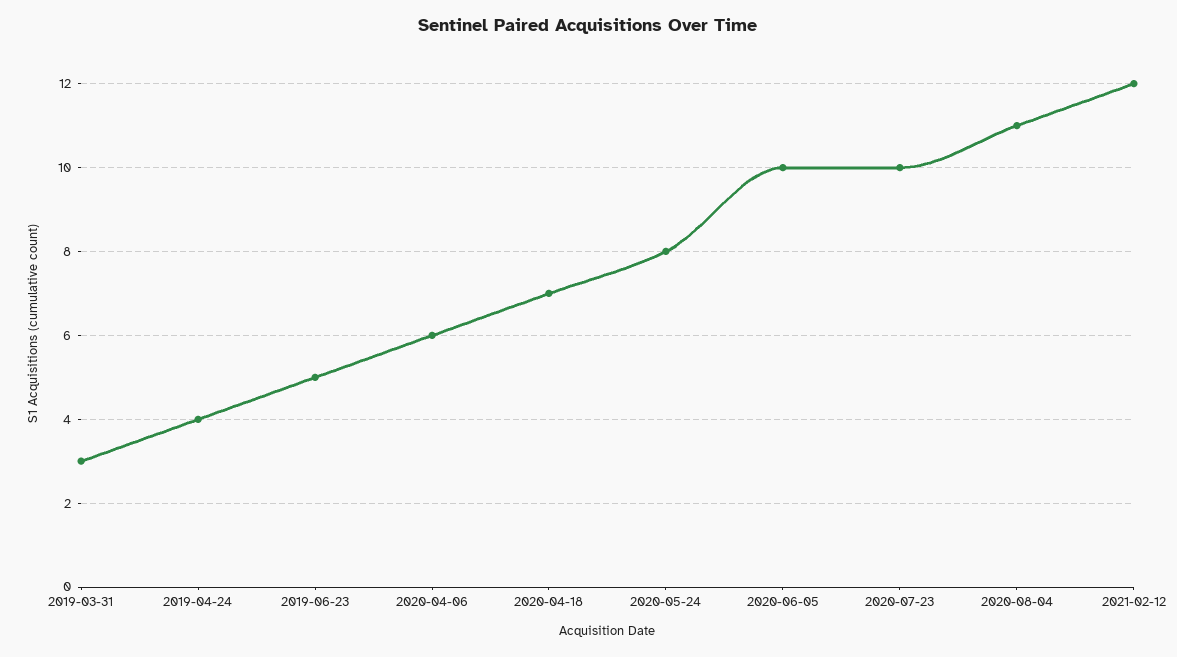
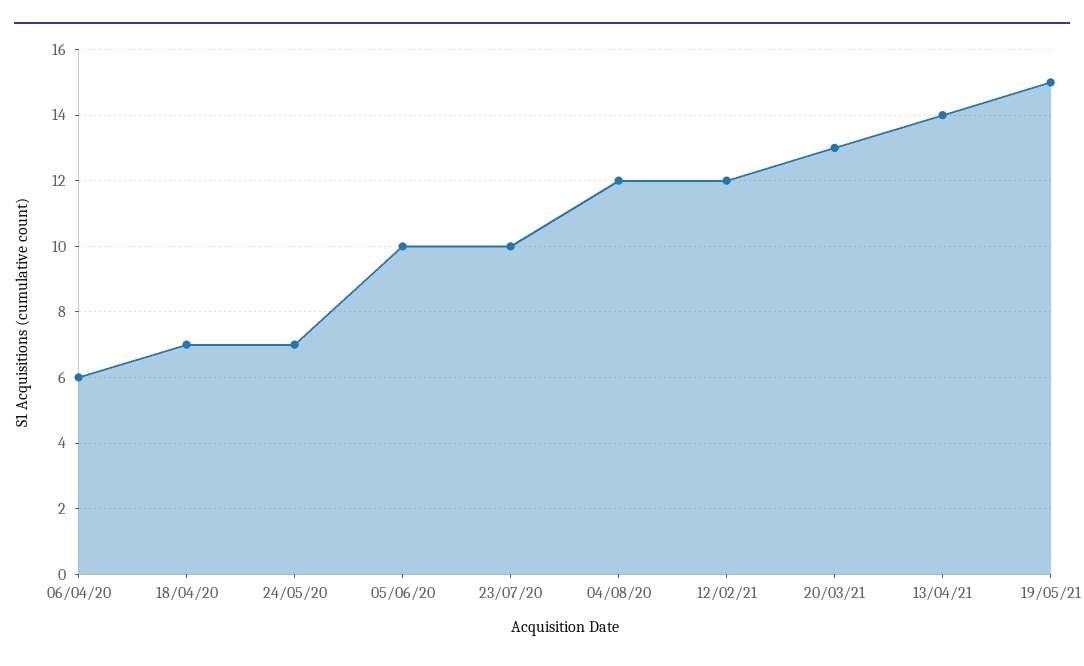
2019-03-31: 3 -> none
2019-04-24: 4 -> none
2019-06-23: 5 -> none
2020-05-24: 8 -> 7
2020-08-04: 11 -> 12
20/03/21: none -> 13
13/04/21: none -> 14
19/05/21: none -> 15

